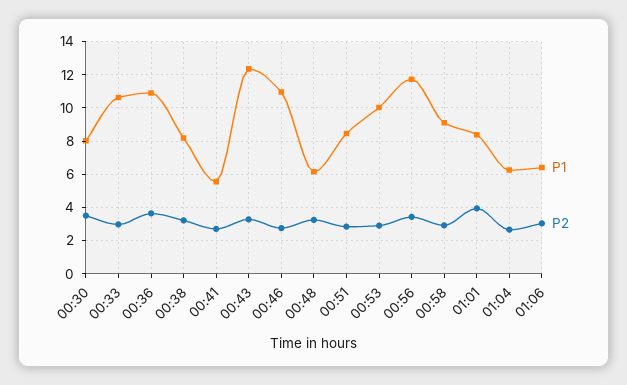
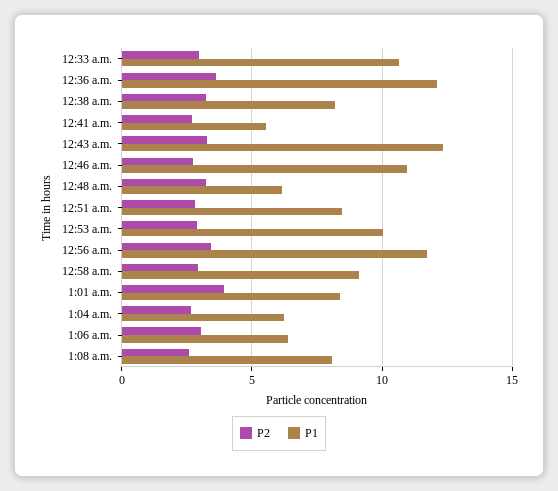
P1, 00:30: 8 -> none
P2, 00:30: 3.5 -> none
P1, 00:36: 11 -> 12
P2, 1:08 a.m.: none -> 2.5
P1, 1:08 a.m.: none -> 8

